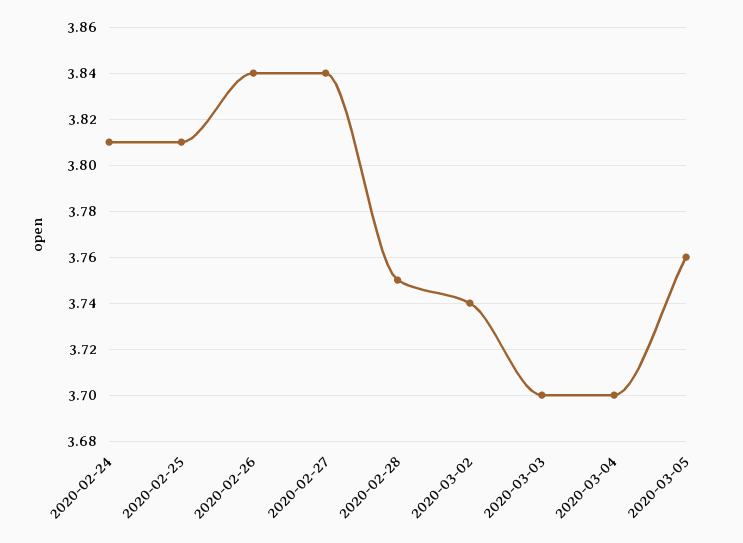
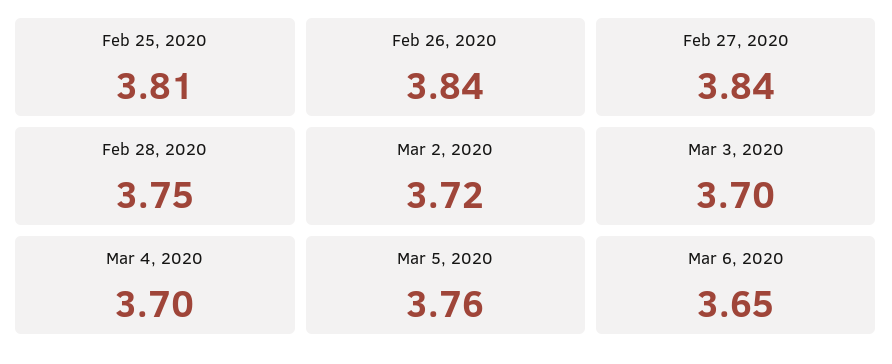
2020-02-24: 3.81 -> none
2020-03-02: 3.74 -> 3.72
Mar 6, 2020: none -> 3.65

